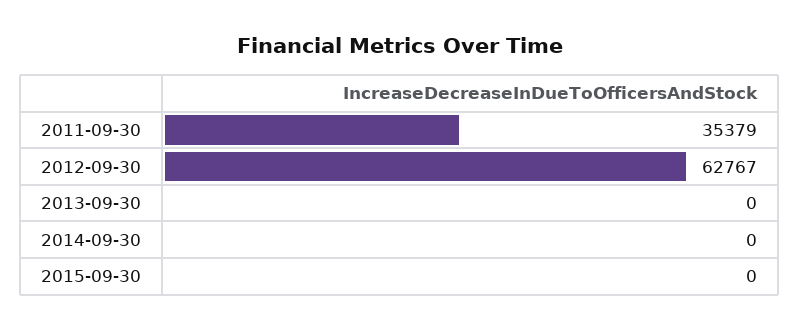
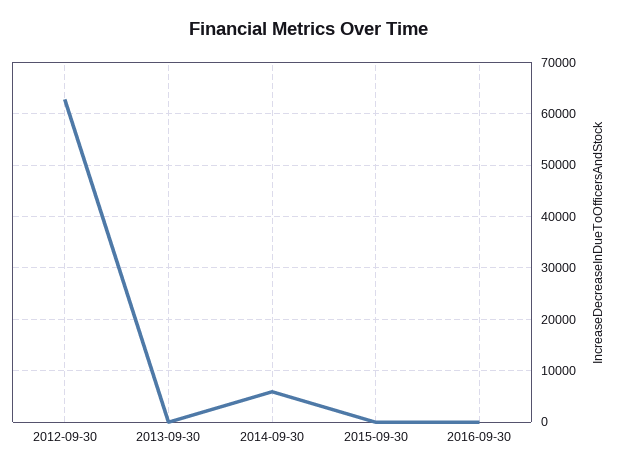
2011-09-30: 35379 -> none
2014-09-30: 0 -> 6000
2016-09-30: none -> 0

